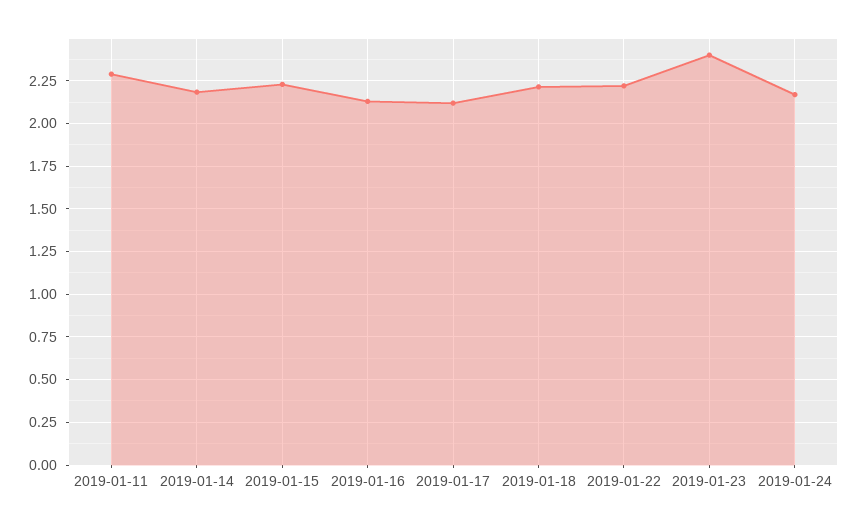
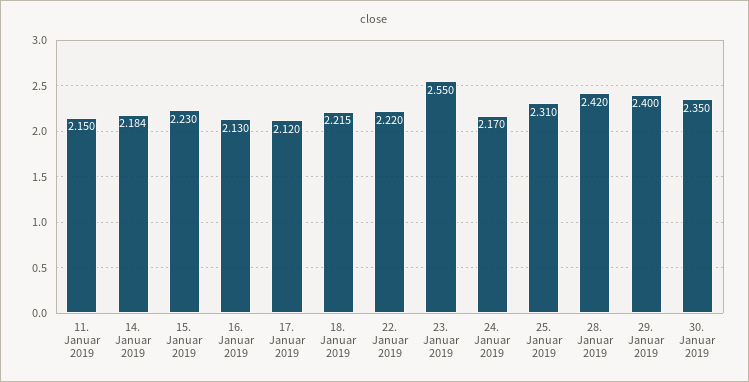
2019-01-11: 2.3 -> 2.15
2019-01-23: 2.4 -> 2.55
25. Januar 2019: none -> 2.31
28. Januar 2019: none -> 2.42
29. Januar 2019: none -> 2.4
30. Januar 2019: none -> 2.35

